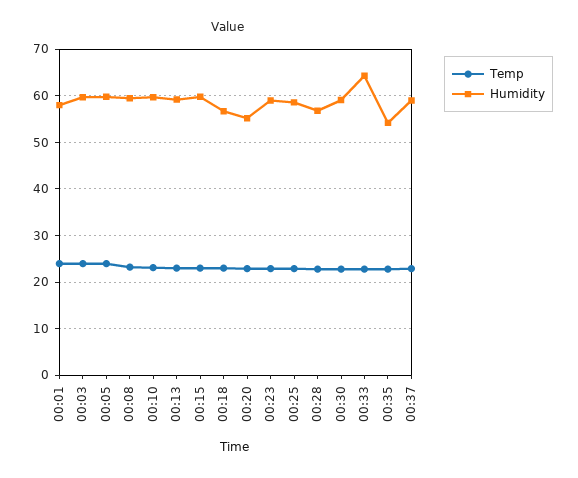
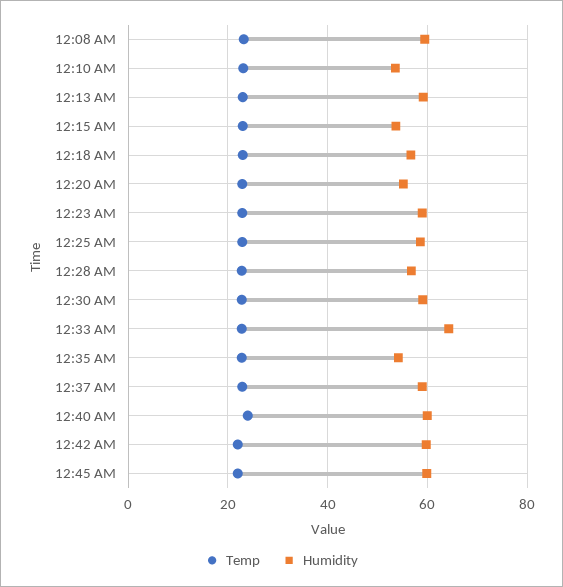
Temp, 00:01: 24 -> none
Humidity, 00:01: 58 -> none
Temp, 00:03: 24 -> none
Humidity, 00:03: 60 -> none
Temp, 00:05: 24 -> none
Humidity, 00:05: 60 -> none
Humidity, 00:10: 60 -> 54
Humidity, 00:15: 60 -> 54
Temp, 12:40 AM: none -> 24
Humidity, 12:40 AM: none -> 60
Temp, 12:42 AM: none -> 22
Humidity, 12:42 AM: none -> 60
Temp, 12:45 AM: none -> 22
Humidity, 12:45 AM: none -> 60

